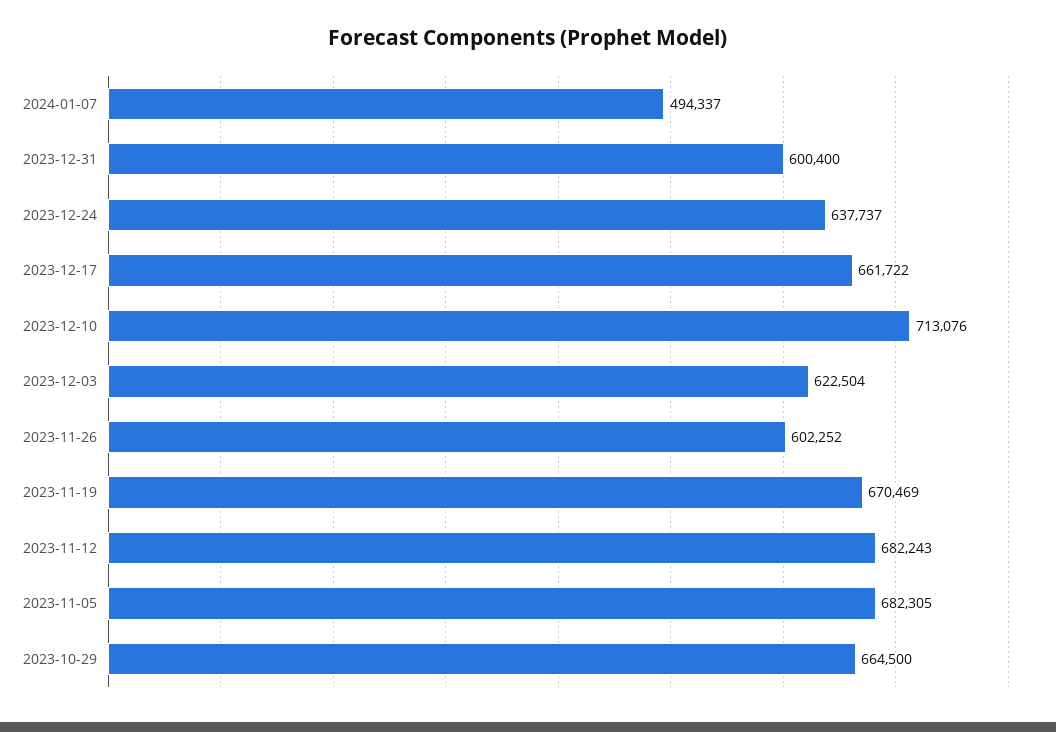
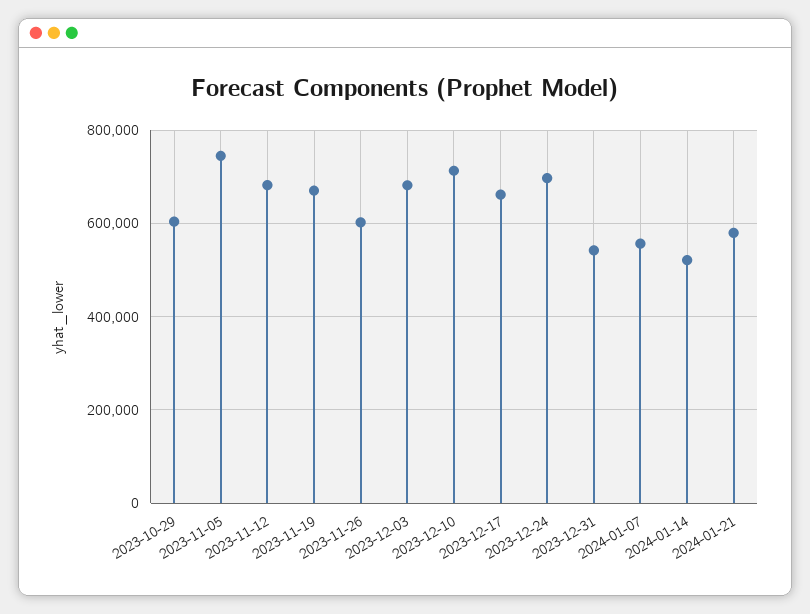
2024-01-07: 494337 -> 560000
2023-12-31: 600400 -> 540000
2023-12-24: 637737 -> 700000
2023-12-03: 622504 -> 680000
2023-11-05: 682305 -> 740000
2023-10-29: 664500 -> 600000
2024-01-14: none -> 520000
2024-01-21: none -> 580000

